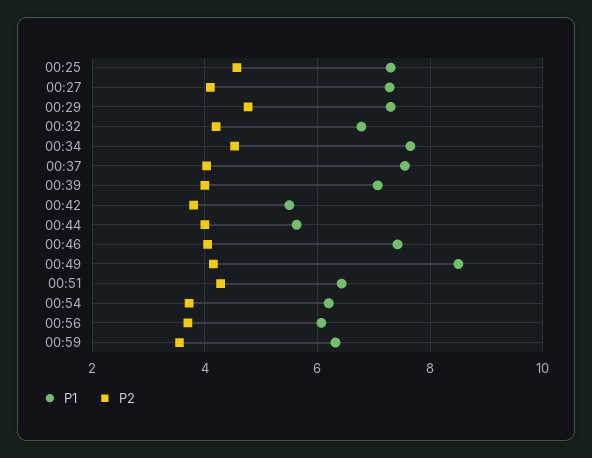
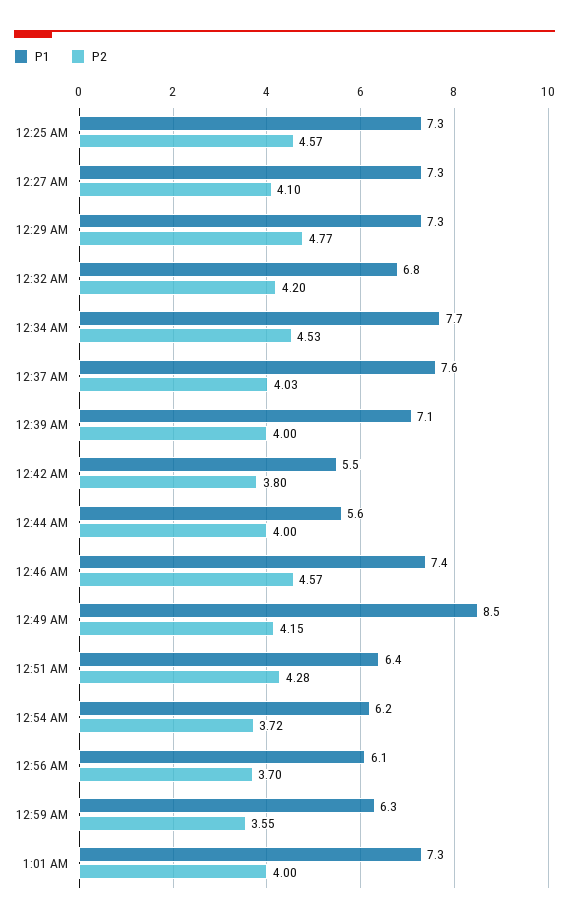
P2, 00:46: 4 -> 4.57
P1, 1:01 AM: none -> 7.3
P2, 1:01 AM: none -> 4

